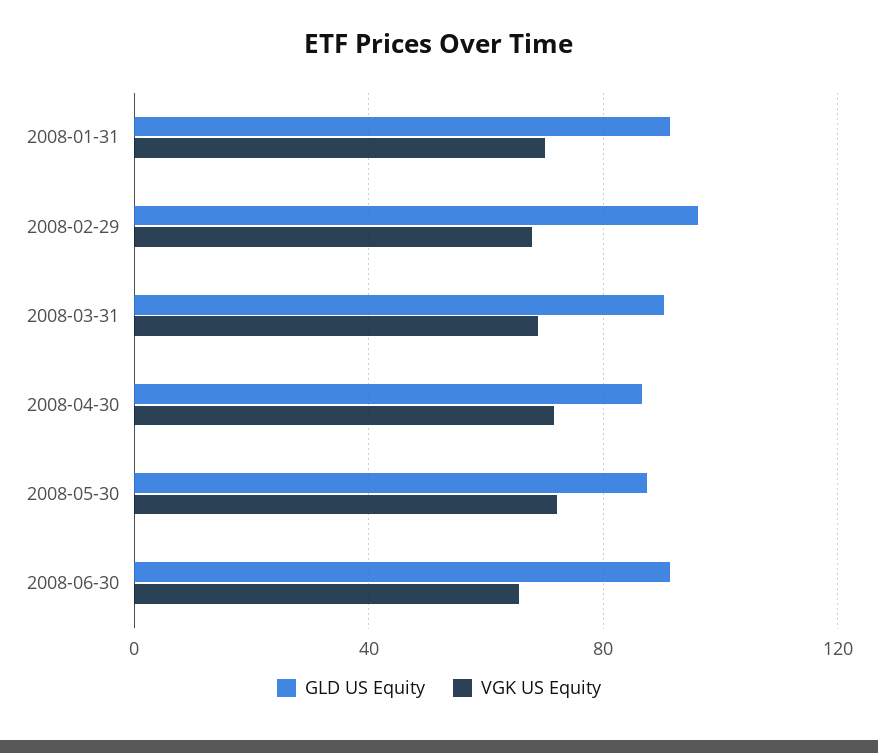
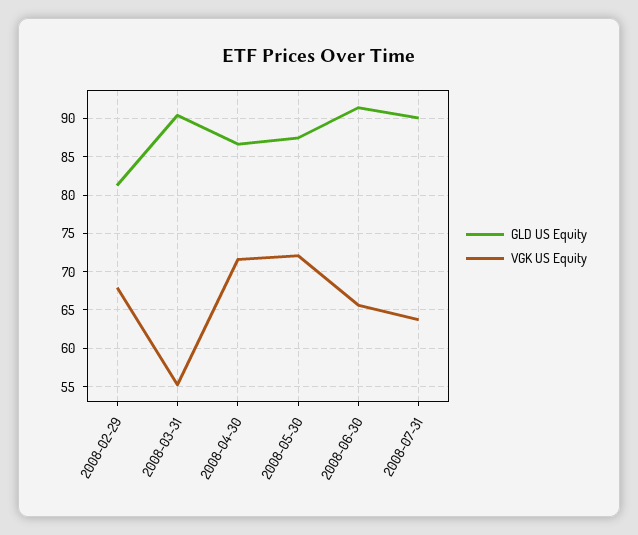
GLD US Equity, 2008-01-31: 90 -> none
VGK US Equity, 2008-01-31: 70 -> none
GLD US Equity, 2008-02-29: 95 -> 81
VGK US Equity, 2008-03-31: 70 -> 55
GLD US Equity, 2008-07-31: none -> 90
VGK US Equity, 2008-07-31: none -> 64

